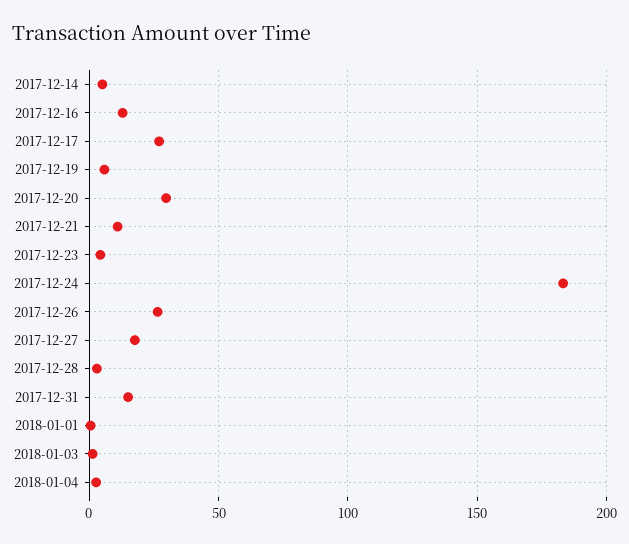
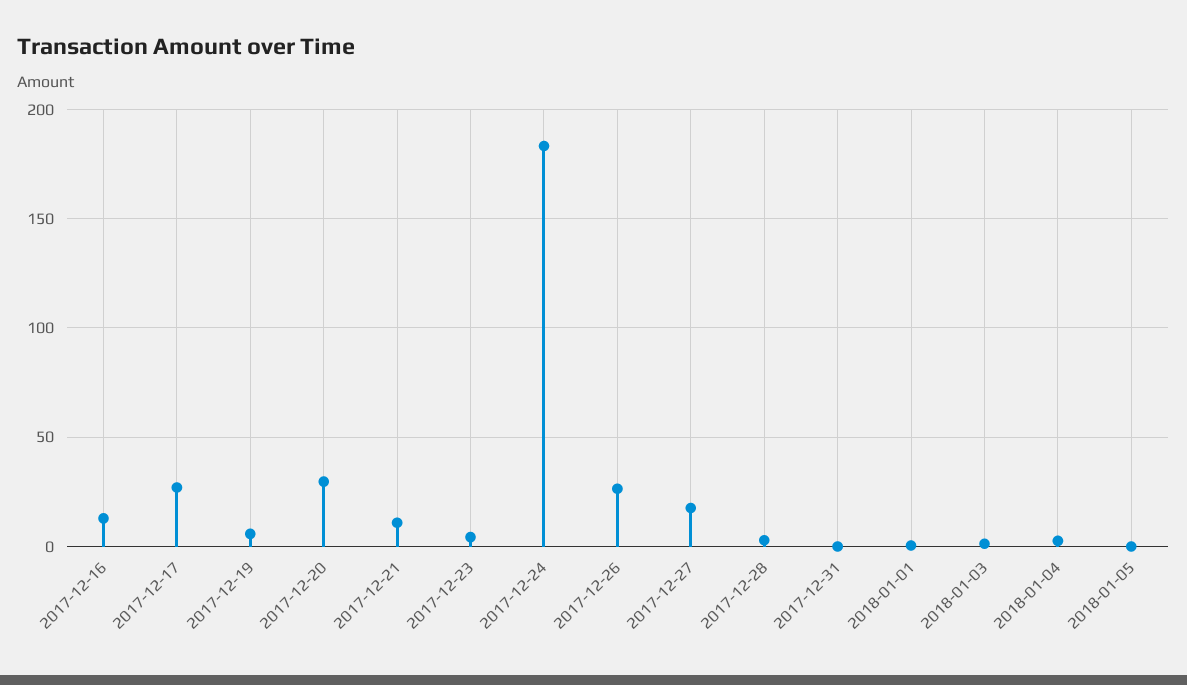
2017-12-14: 5 -> none
2017-12-31: 15 -> 0
2018-01-05: none -> 0

